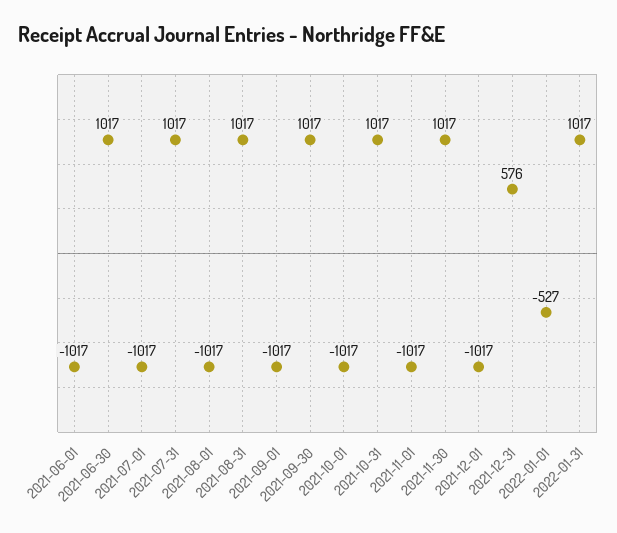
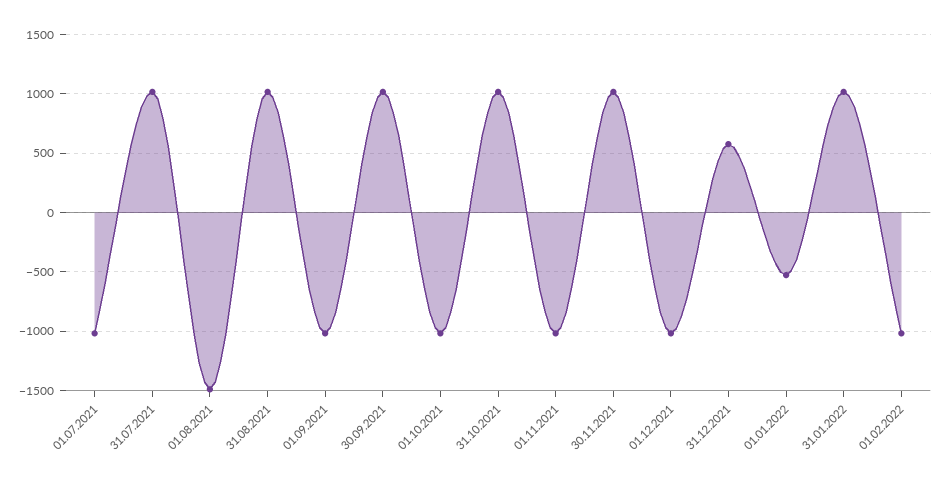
2021-06-01: -1017 -> none
2021-06-30: 1017 -> none
2021-08-01: -1017 -> -1500
01.02.2022: none -> -1000

